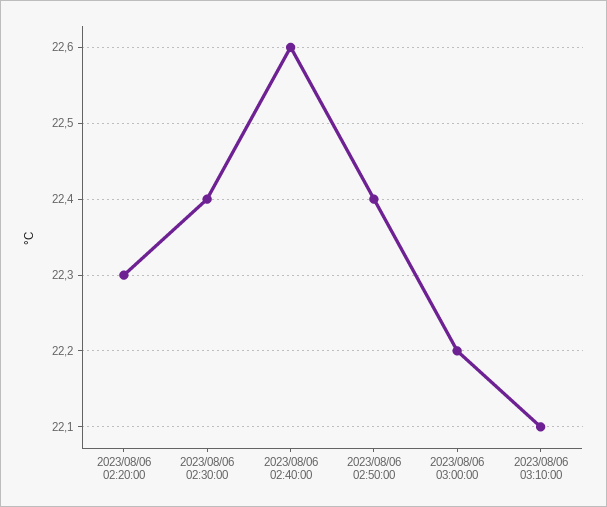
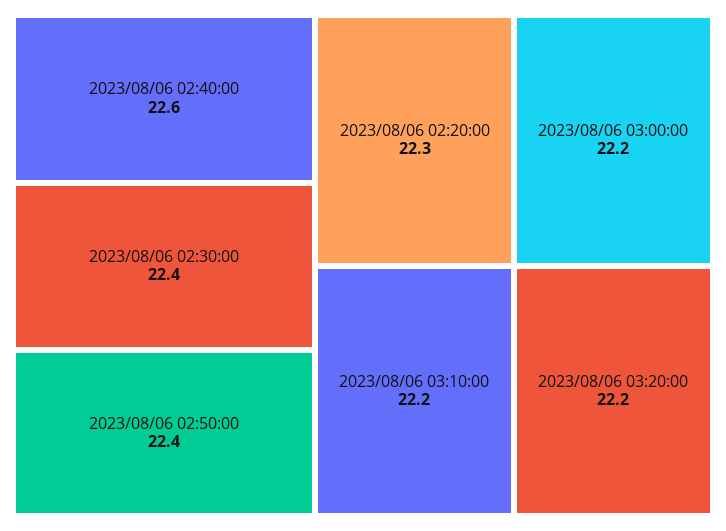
2023/08/06 03:10:00: 22.1 -> 22.2
2023/08/06 03:20:00: none -> 22.2

